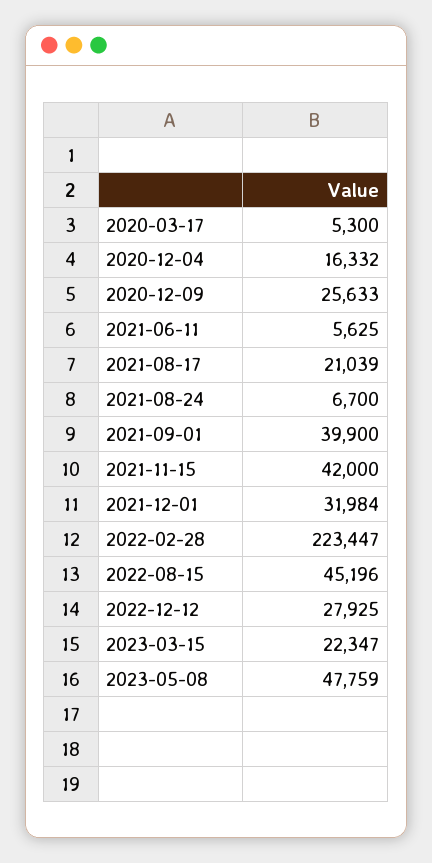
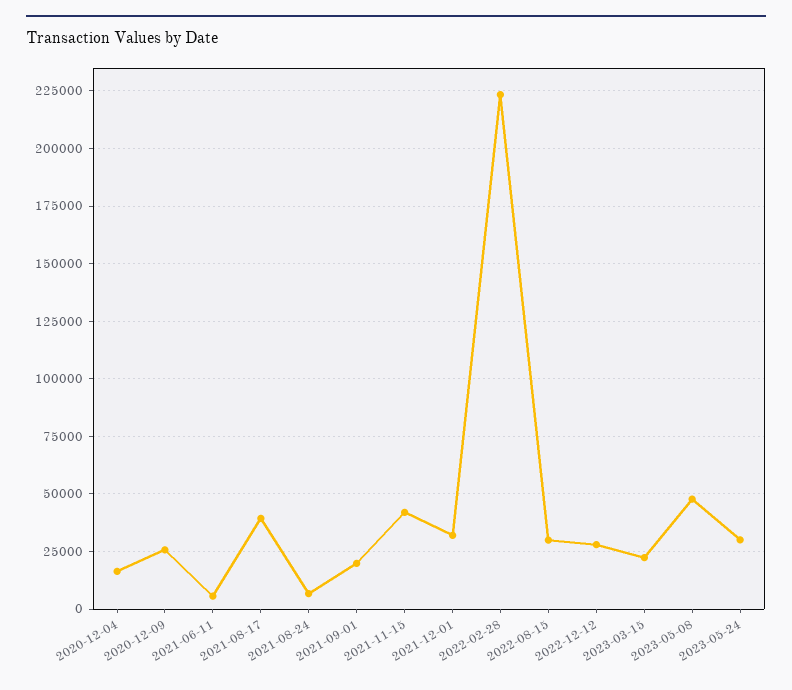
2020-03-17: 5300 -> none
2021-08-17: 21039 -> 40000
2021-09-01: 39900 -> 20000
2022-08-15: 45196 -> 30000
2023-05-24: none -> 30000

